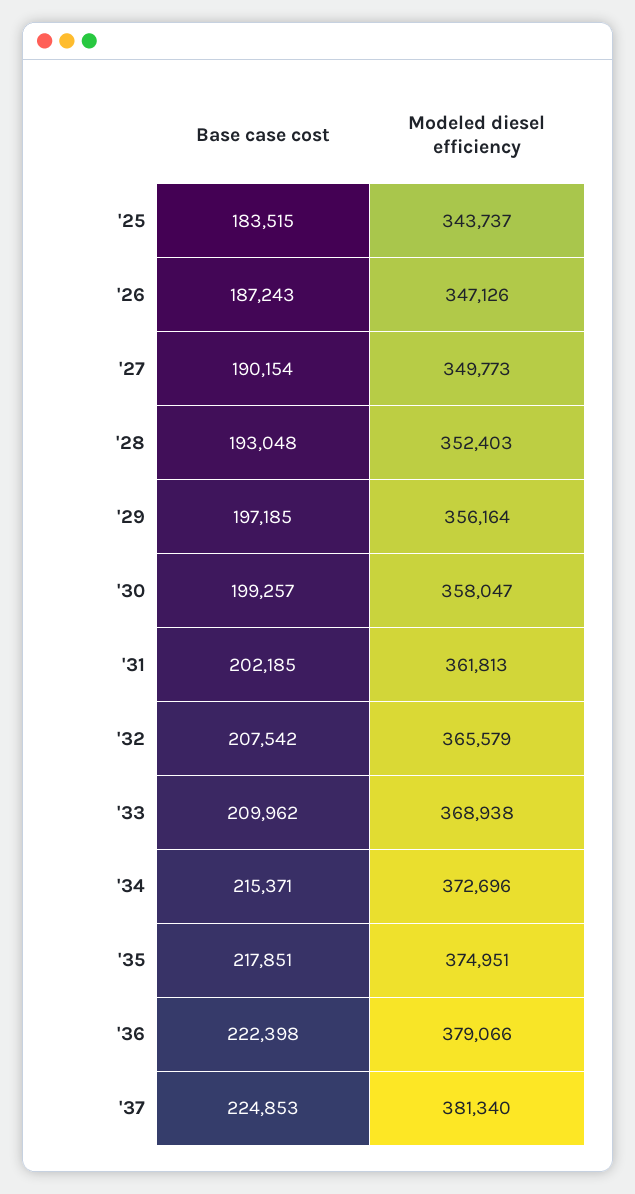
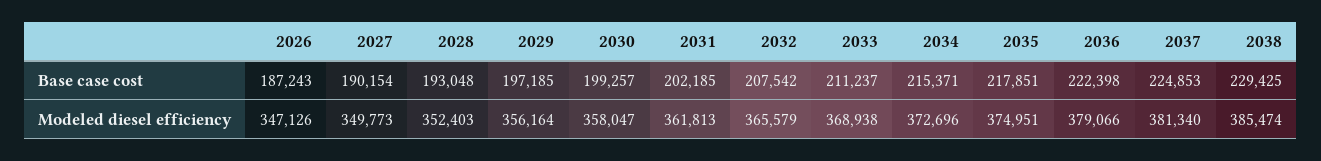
Base case cost, '25: 183515 -> none
Modeled diesel efficiency, '25: 343737 -> none
Base case cost, '33: 209962 -> 211237
Base case cost, 2038: none -> 229425
Modeled diesel efficiency, 2038: none -> 385474

